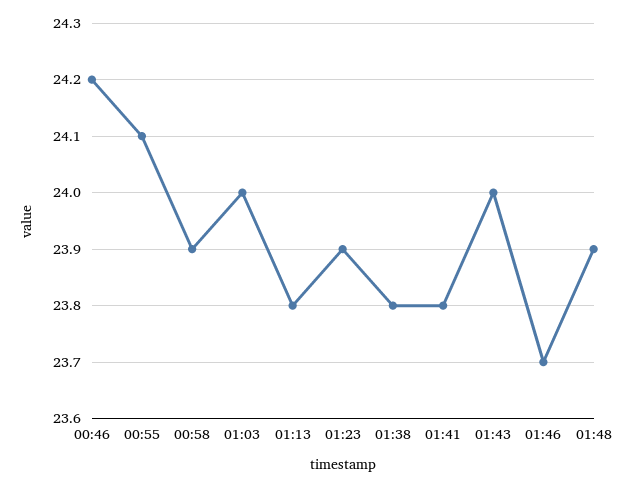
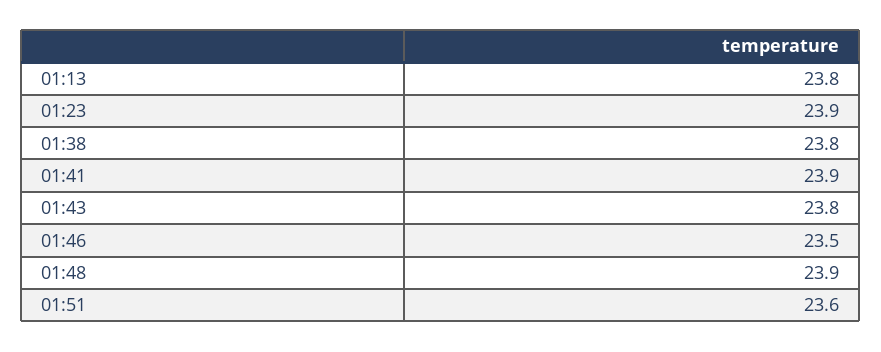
00:46: 24.2 -> none
00:55: 24.1 -> none
00:58: 23.9 -> none
01:03: 24 -> none
01:41: 23.8 -> 23.9
01:43: 24 -> 23.8
01:46: 23.7 -> 23.5
01:51: none -> 23.6

